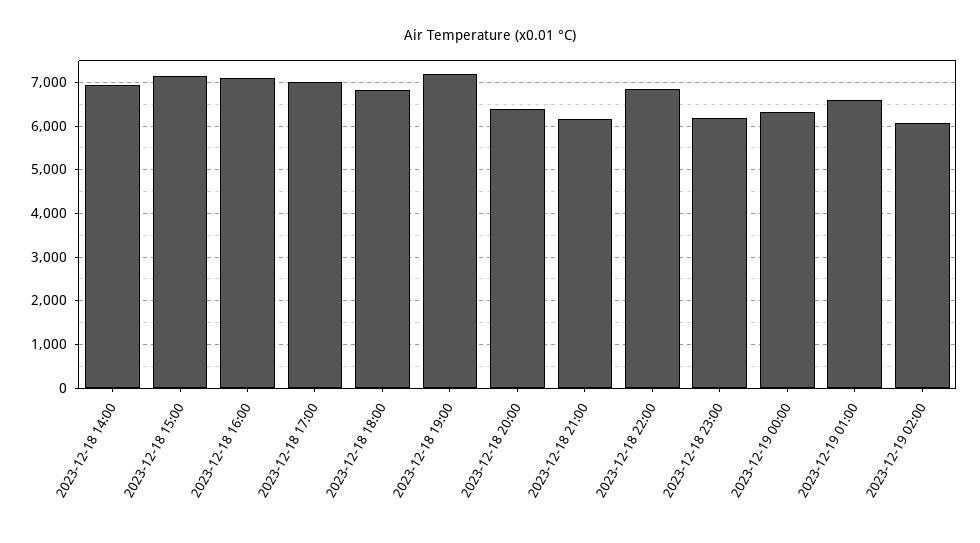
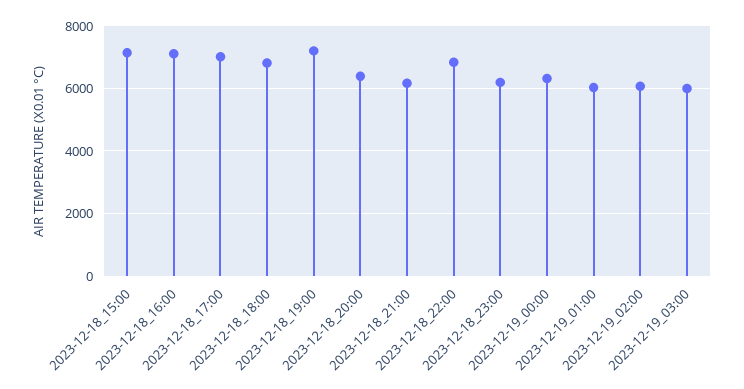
2023-12-18 14:00: 7000 -> none
2023-12-19 01:00: 6600 -> 6000
2023-12-19_03:00: none -> 6000

